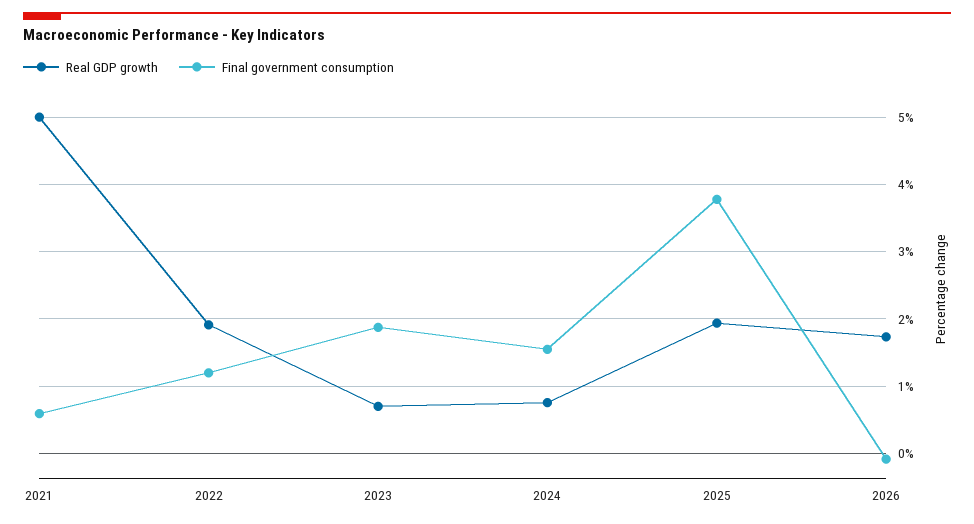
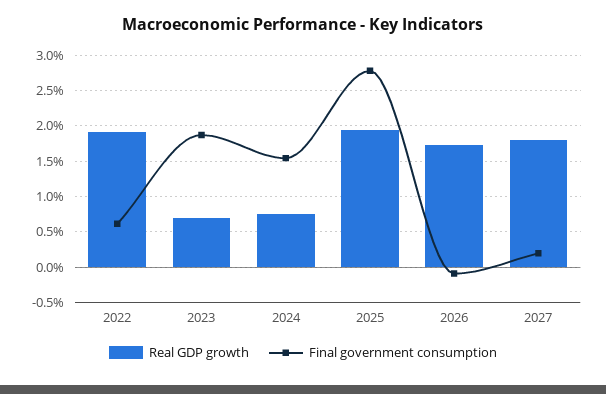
Real GDP growth, 2021: 5 -> none
Final government consumption, 2021: 0.6 -> none
Final government consumption, 2022: 1.2 -> 0.6
Final government consumption, 2025: 3.8 -> 2.8
Real GDP growth, 2027: none -> 1.8
Final government consumption, 2027: none -> 0.2

